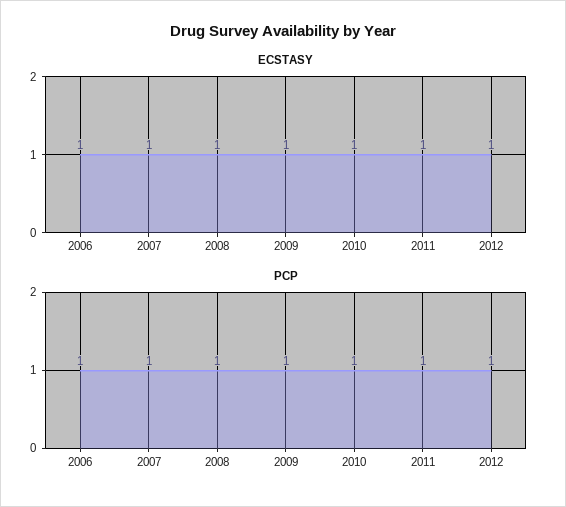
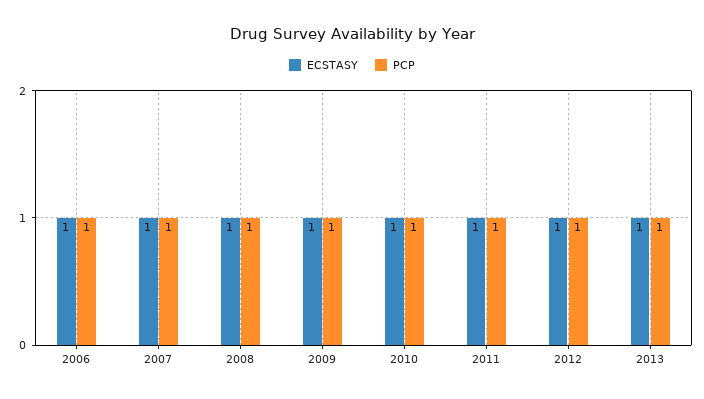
ECSTASY, 2013: none -> 1
PCP, 2013: none -> 1

